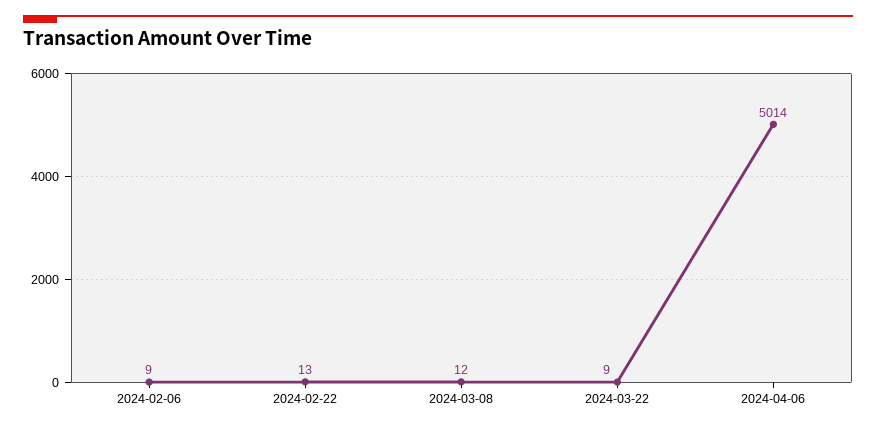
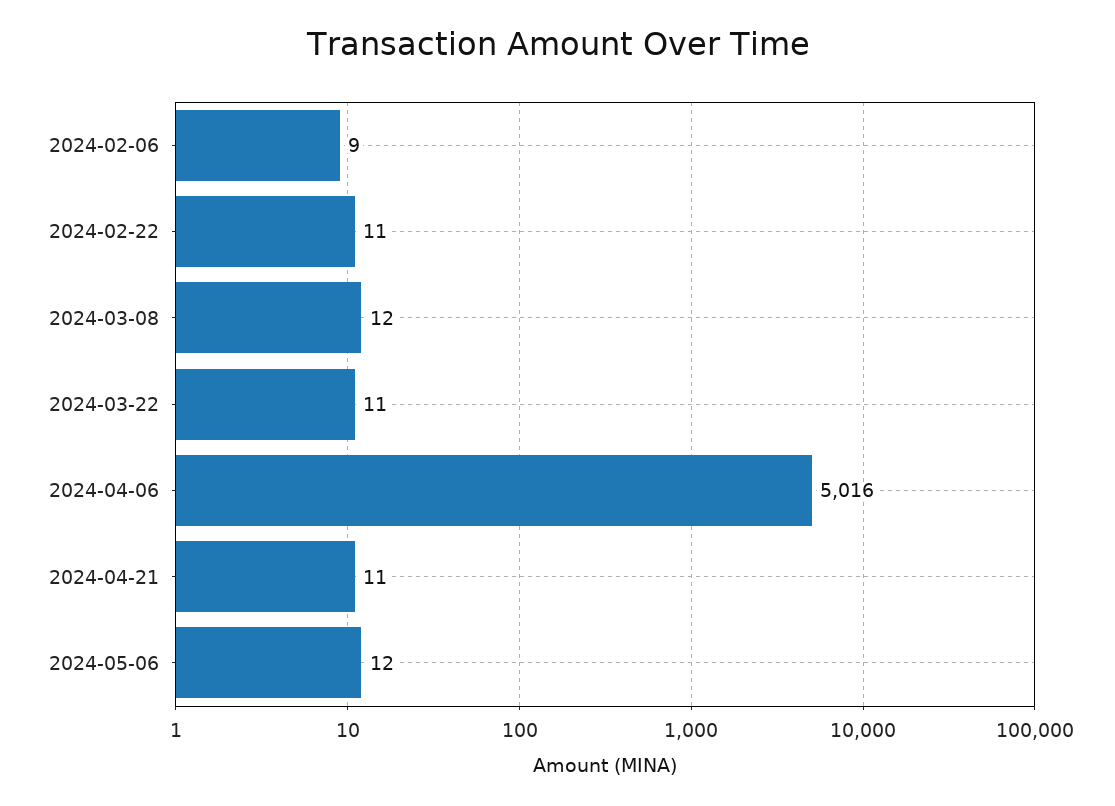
2024-02-22: 13 -> 11
2024-03-22: 9 -> 11
2024-04-06: 5014 -> 5016
2024-04-21: none -> 11
2024-05-06: none -> 12

